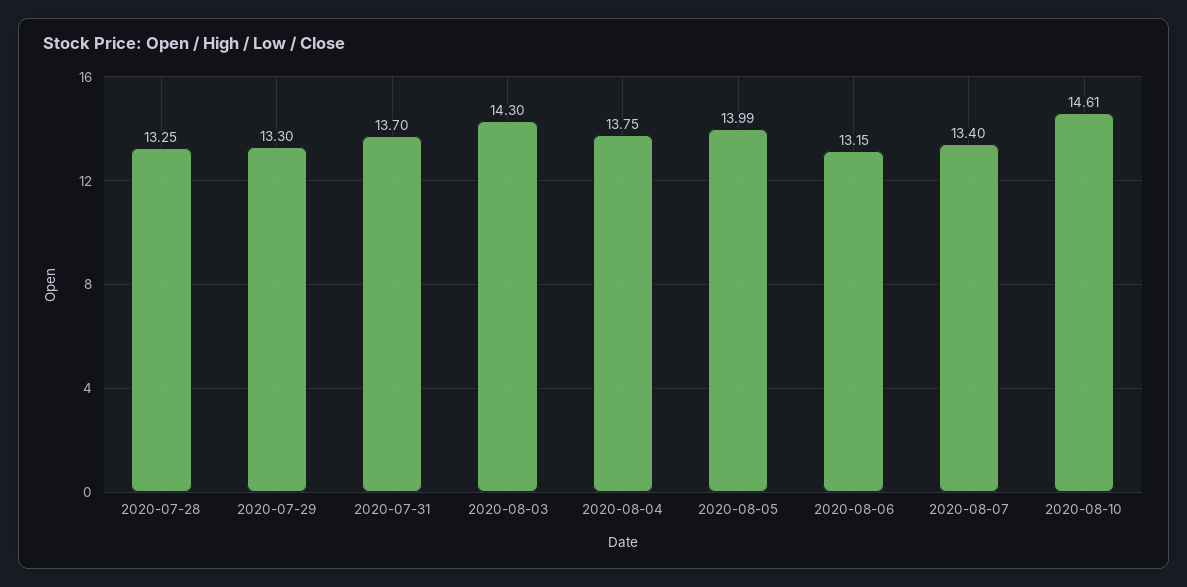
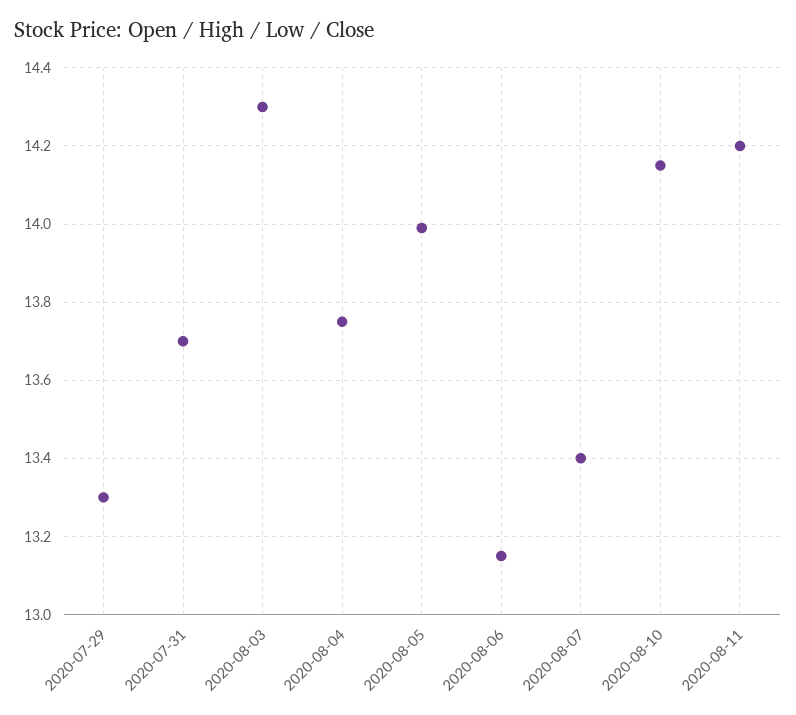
2020-07-28: 13.25 -> none
2020-08-10: 14.61 -> 14.15
2020-08-11: none -> 14.2

